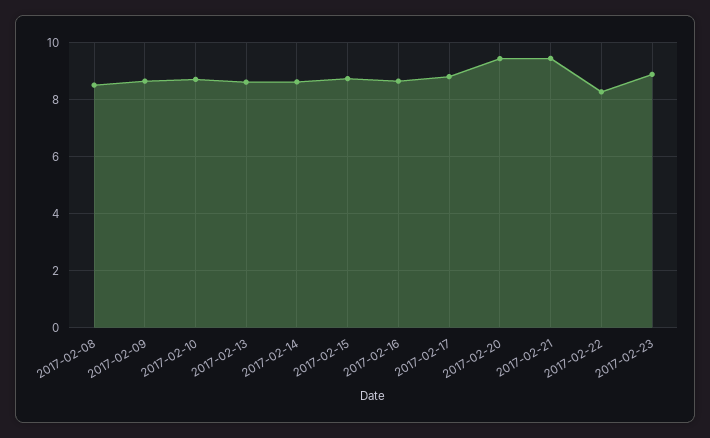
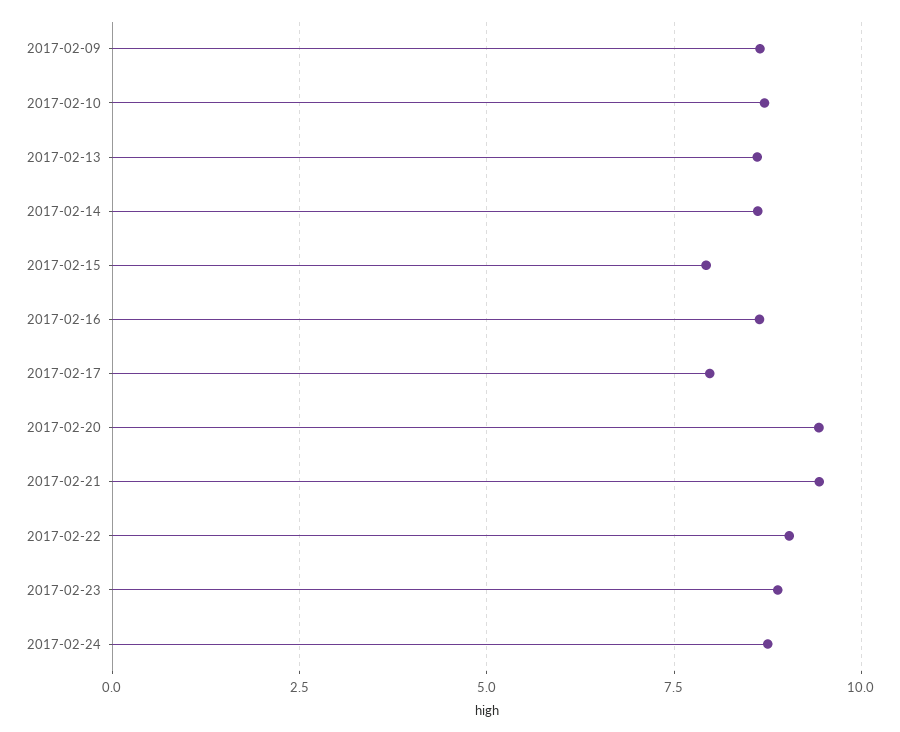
2017-02-08: 8.5 -> none
2017-02-15: 8.75 -> 8
2017-02-17: 8.75 -> 8
2017-02-22: 8.25 -> 9
2017-02-24: none -> 8.75

